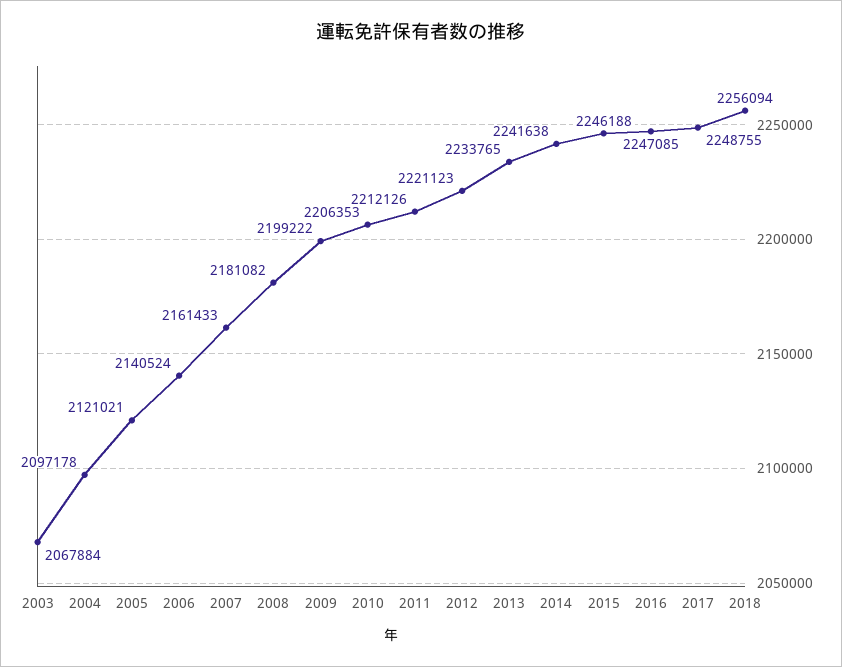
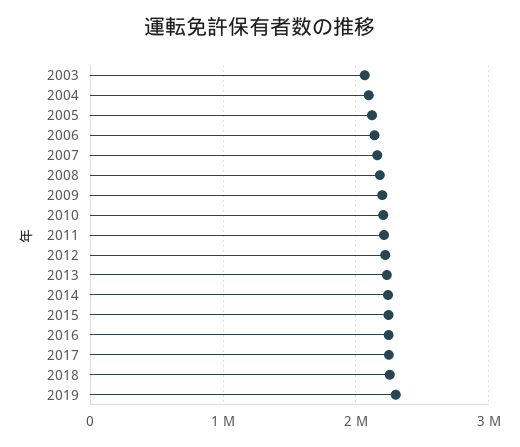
2019: none -> 2300000

